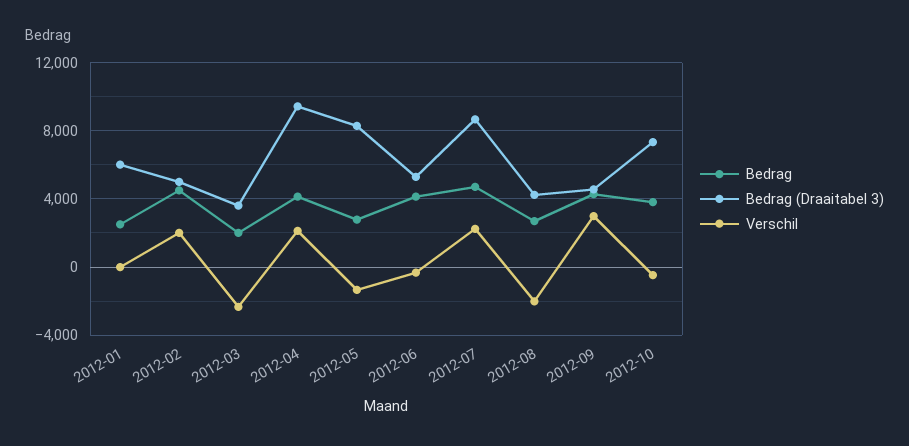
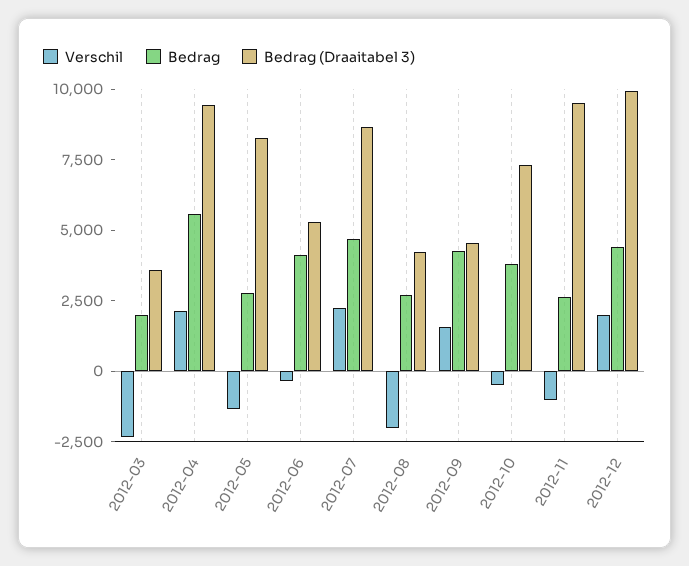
Bedrag, 2012-01: 2500 -> none
Bedrag (Draaitabel 3), 2012-01: 6000 -> none
Verschil, 2012-01: 0 -> none
Bedrag, 2012-02: 4500 -> none
Bedrag (Draaitabel 3), 2012-02: 5000 -> none
Verschil, 2012-02: 2000 -> none
Bedrag, 2012-04: 4000 -> 5500
Verschil, 2012-09: 3000 -> 1500
Verschil, 2012-11: none -> -1000
Bedrag, 2012-11: none -> 2500
Bedrag (Draaitabel 3), 2012-11: none -> 9500
Verschil, 2012-12: none -> 2000
Bedrag, 2012-12: none -> 4500
Bedrag (Draaitabel 3), 2012-12: none -> 10000

